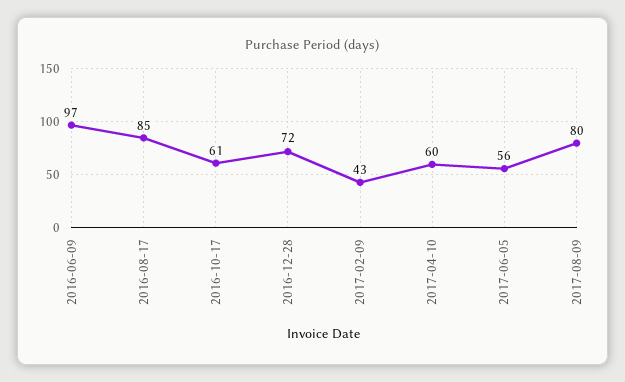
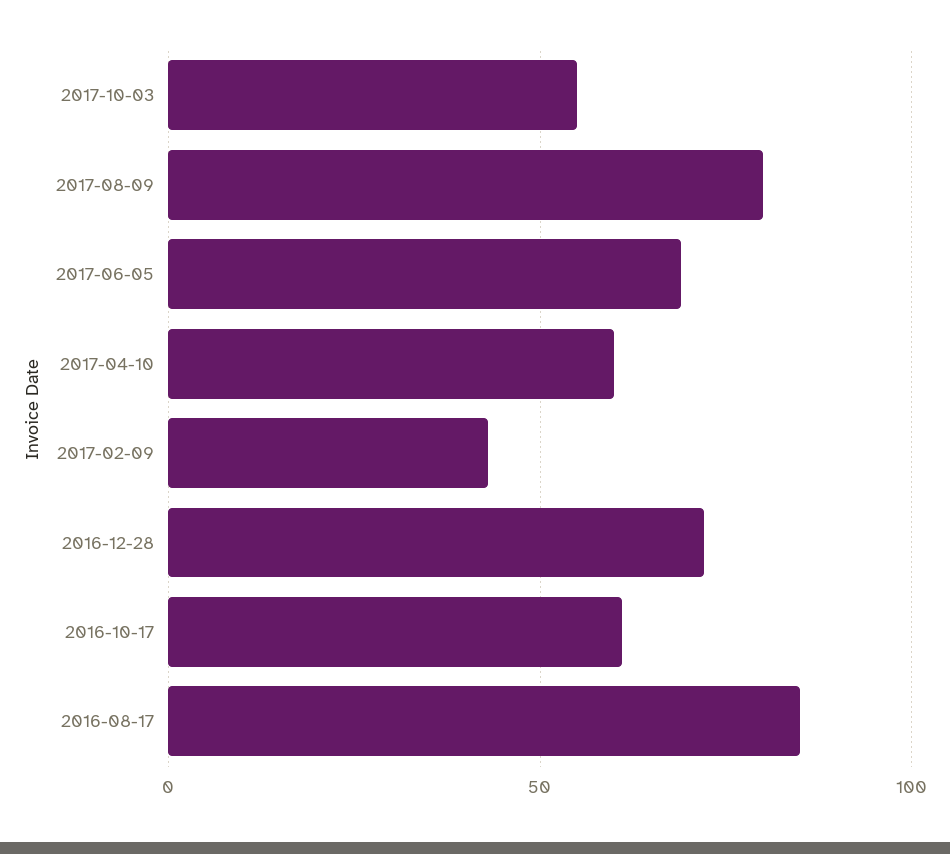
2016-06-09: 97 -> none
2017-06-05: 56 -> 70
2017-10-03: none -> 55

